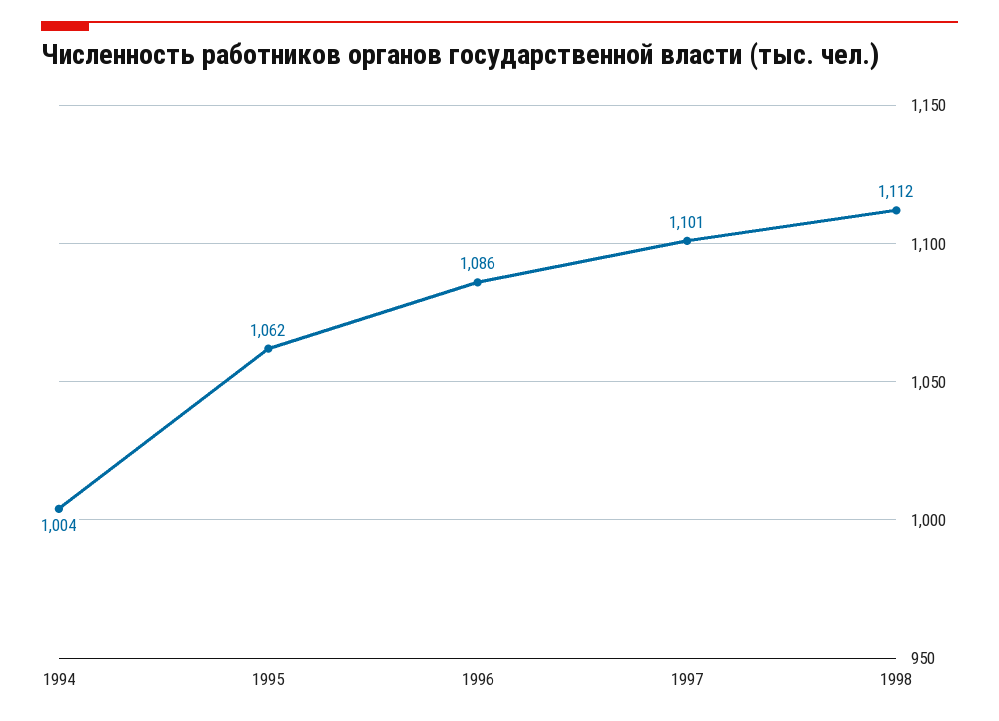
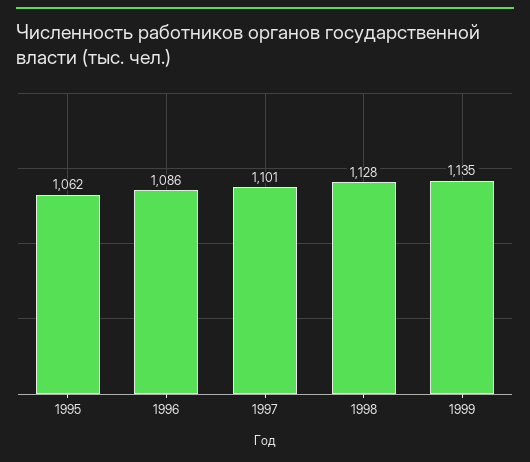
1994: 1004 -> none
1998: 1112 -> 1128
1999: none -> 1135

